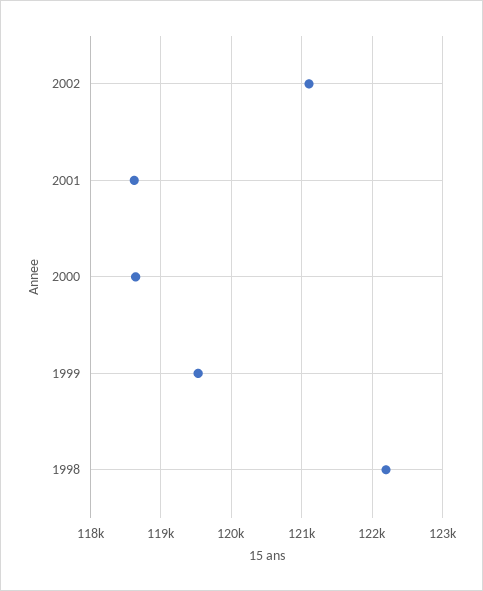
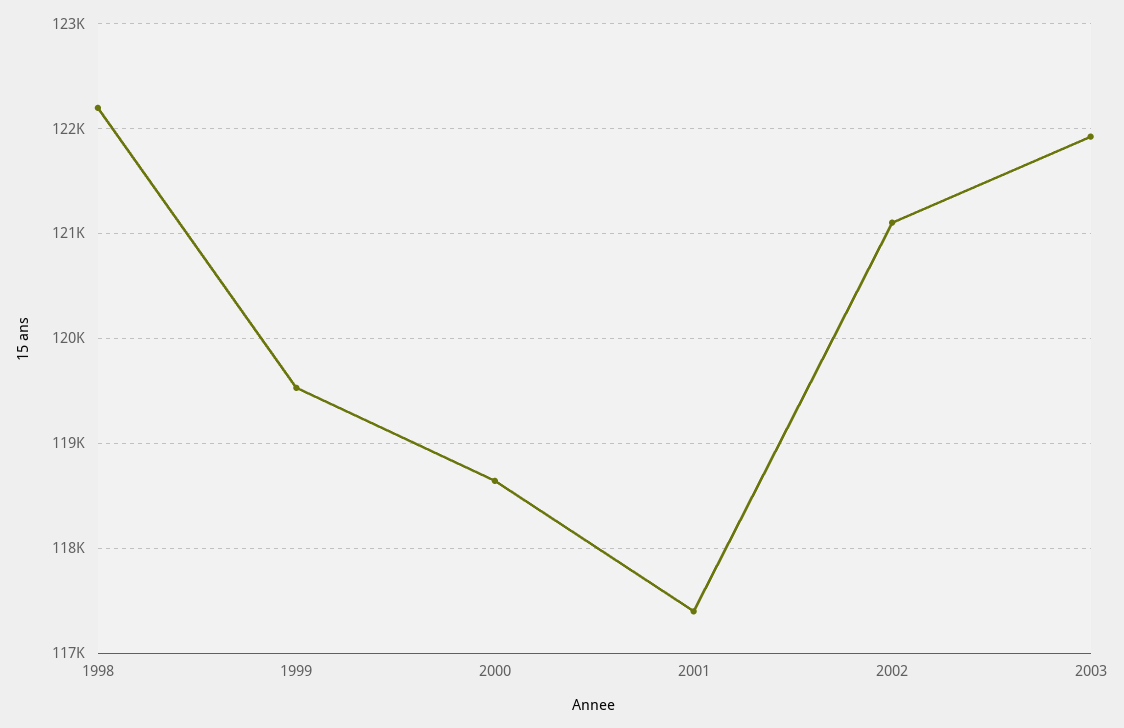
2001: 118600 -> 117400
2003: none -> 121900

